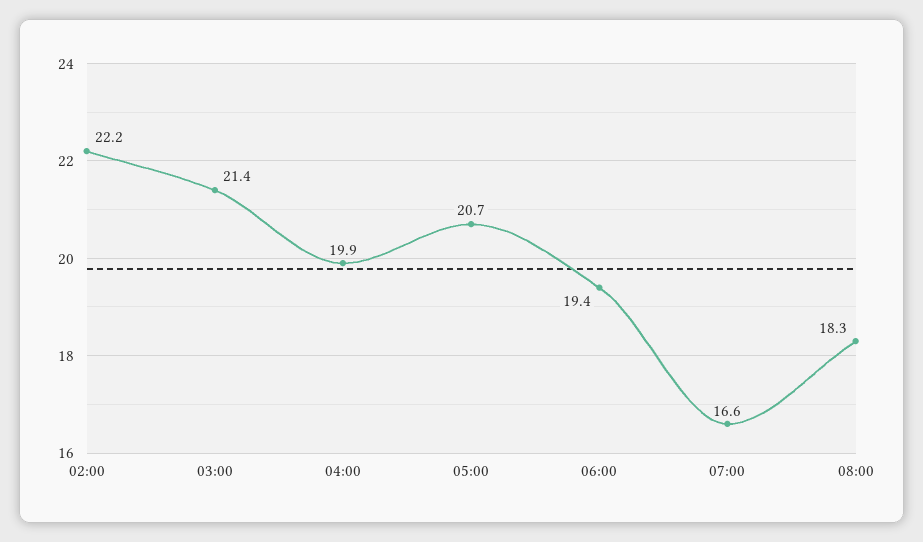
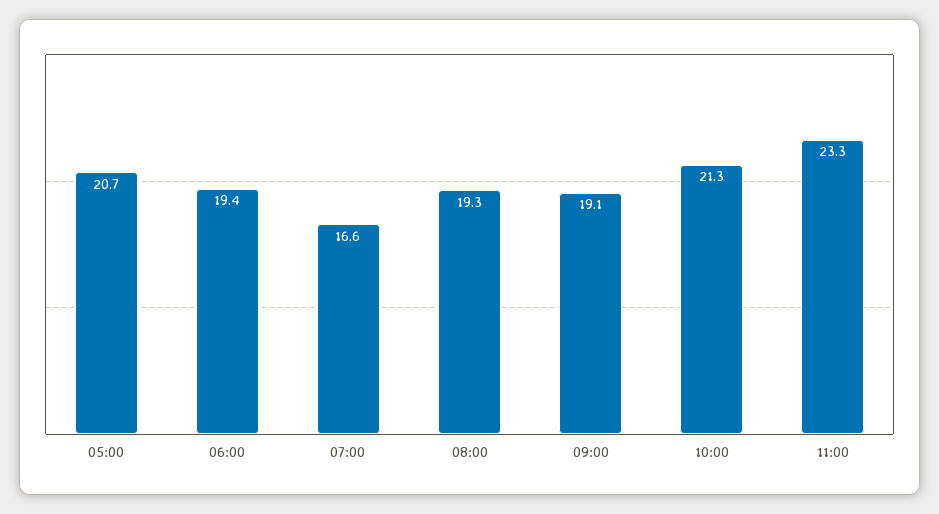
02:00: 22.2 -> none
03:00: 21.4 -> none
04:00: 19.9 -> none
08:00: 18.3 -> 19.3
09:00: none -> 19.1
10:00: none -> 21.3
11:00: none -> 23.3

